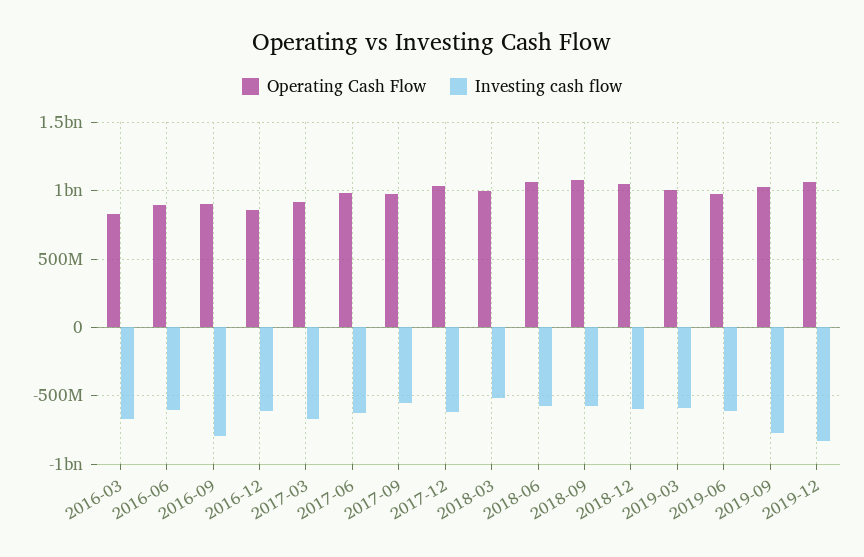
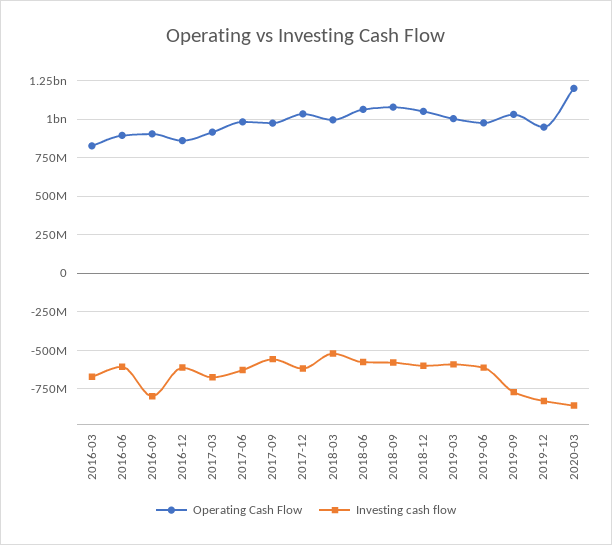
Operating Cash Flow, 2019-12: 1050000000 -> 950000000
Operating Cash Flow, 2020-03: none -> 1200000000
Investing cash flow, 2020-03: none -> -850000000

